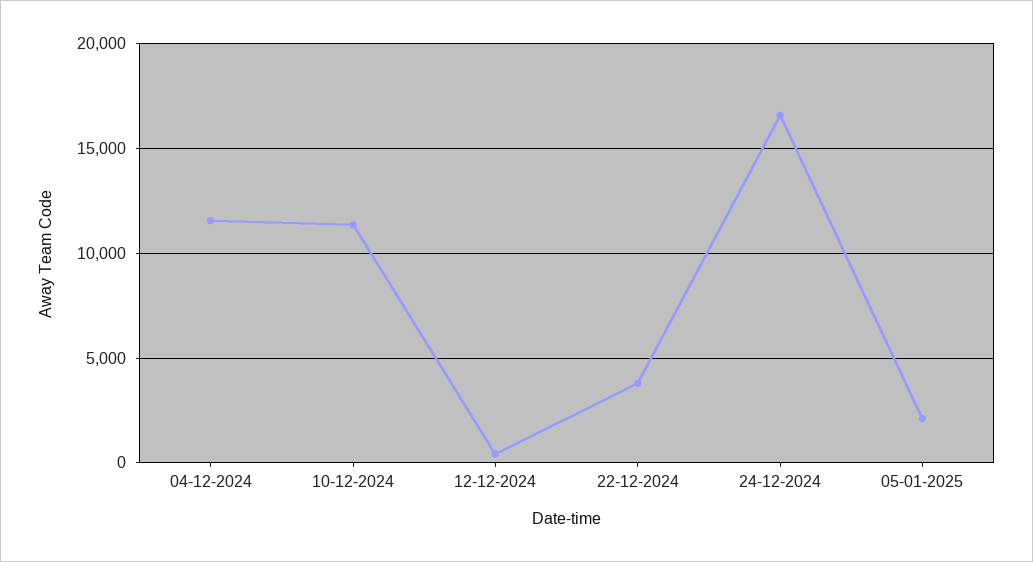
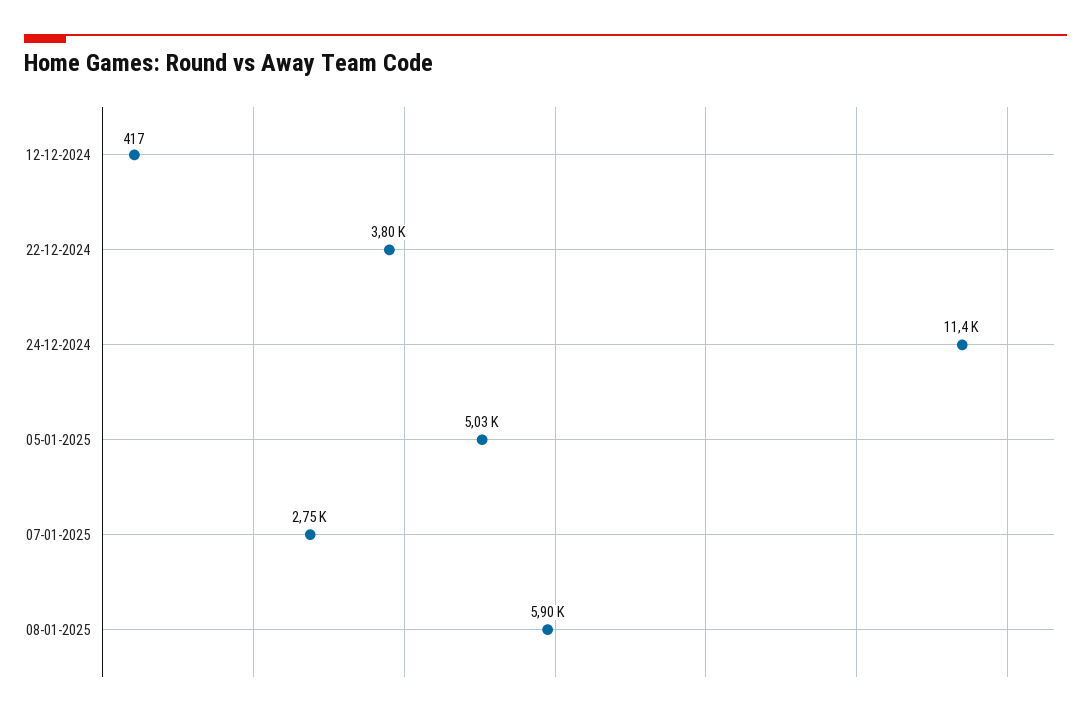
04-12-2024: 11500 -> none
10-12-2024: 11500 -> none
24-12-2024: 16500 -> 11400
05-01-2025: 2000 -> 5030
07-01-2025: none -> 2750
08-01-2025: none -> 5900

